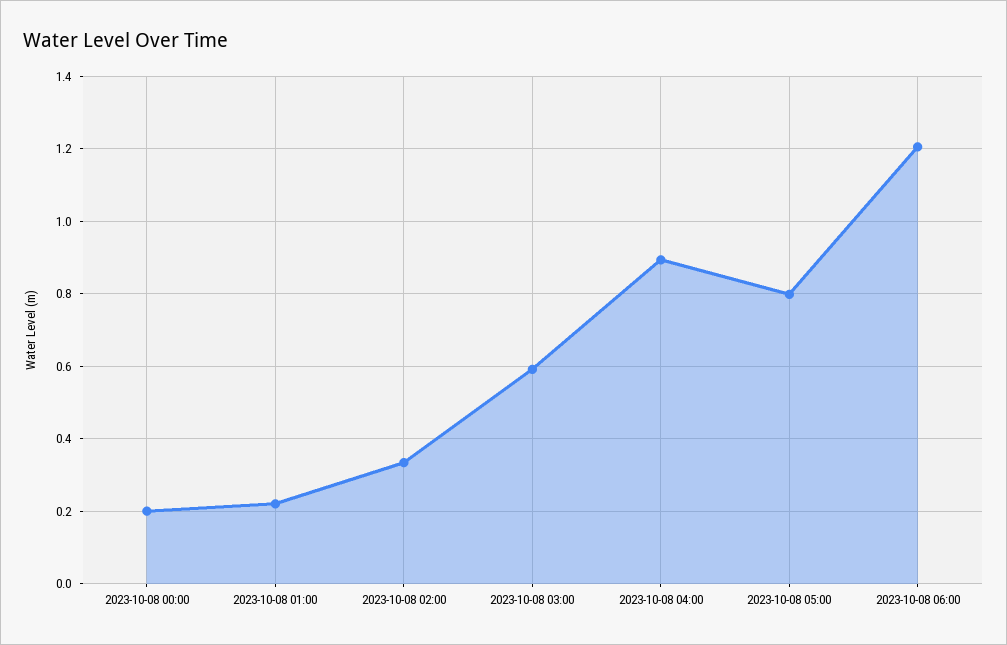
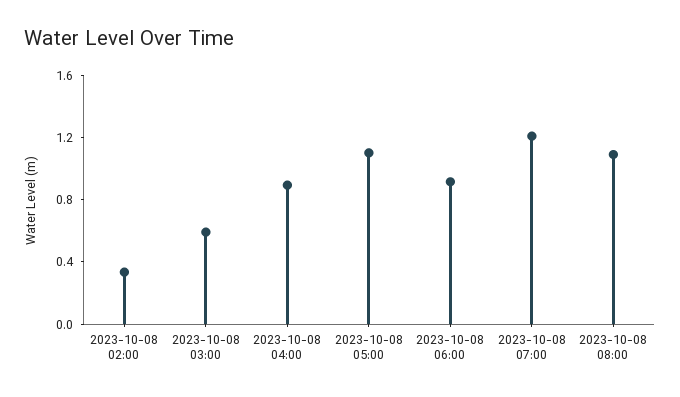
2023-10-08 00:00: 0.2 -> none
2023-10-08 01:00: 0.22 -> none
2023-10-08 05:00: 0.8 -> 1.1
2023-10-08 06:00: 1.2 -> 0.9
2023-10-08 07:00: none -> 1.2
2023-10-08 08:00: none -> 1.1

